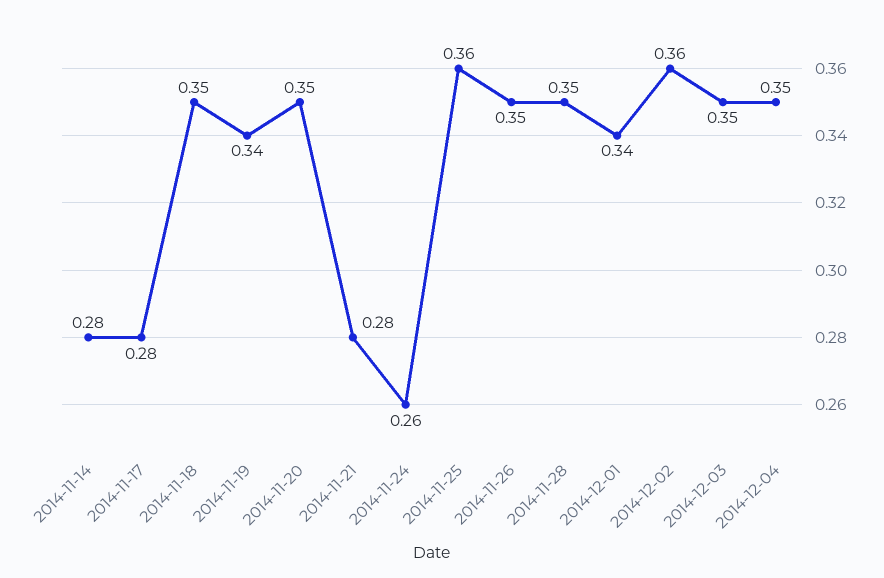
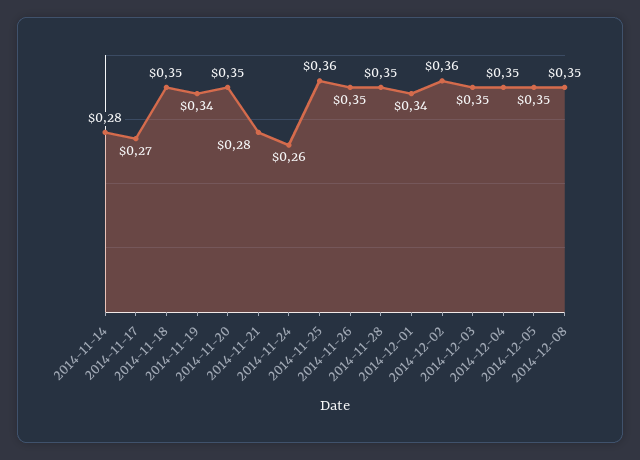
2014-11-17: 0.28 -> 0.27
2014-12-05: none -> 0.35
2014-12-08: none -> 0.35

